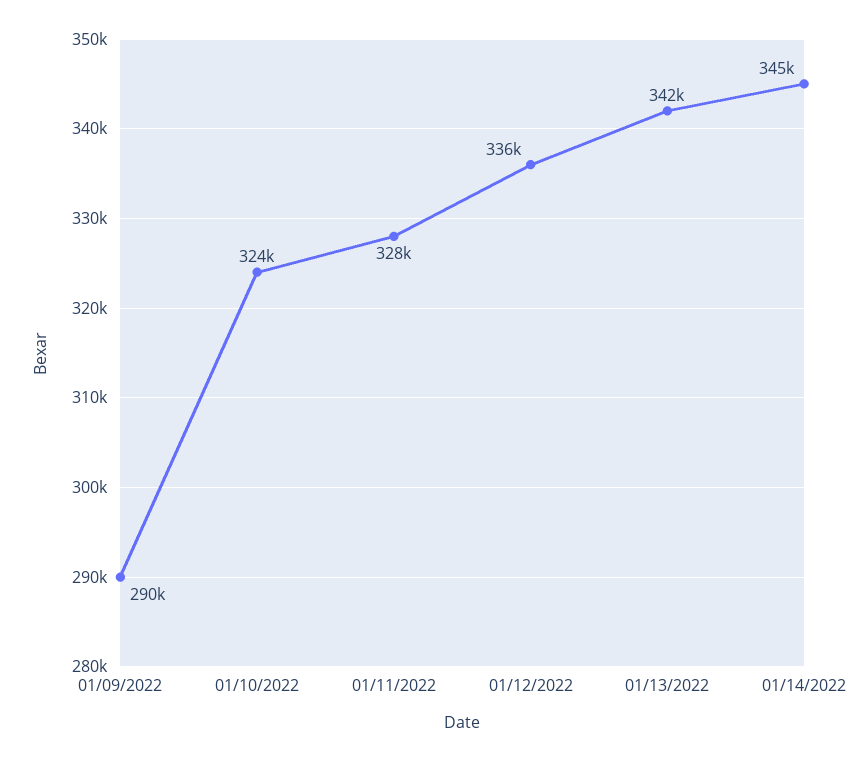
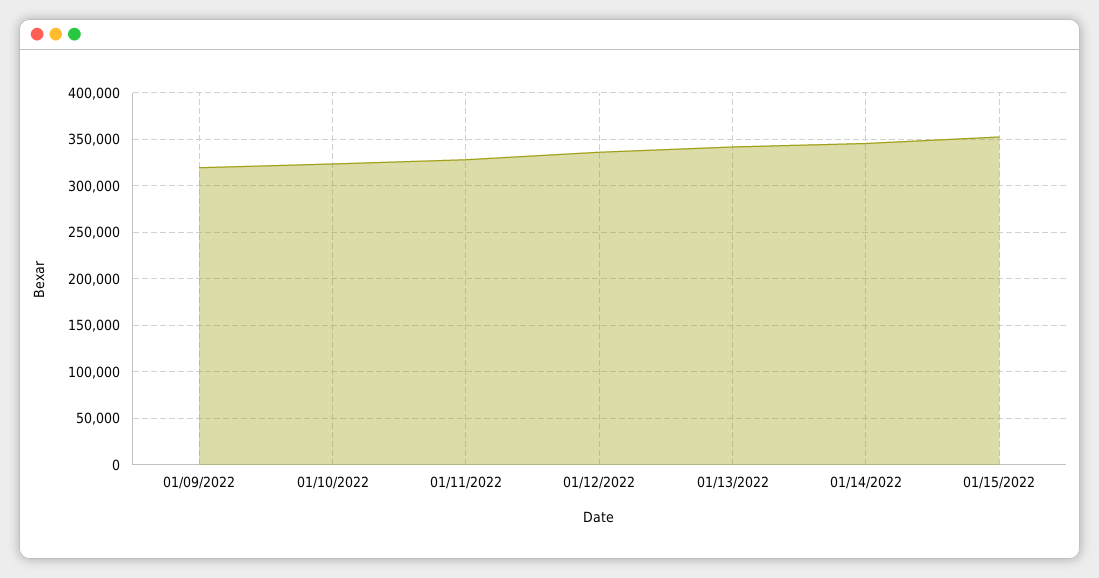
01/09/2022: 290000 -> 320000
01/15/2022: none -> 350000

